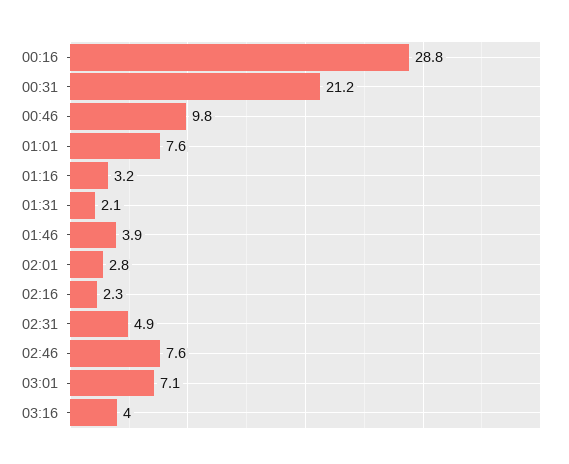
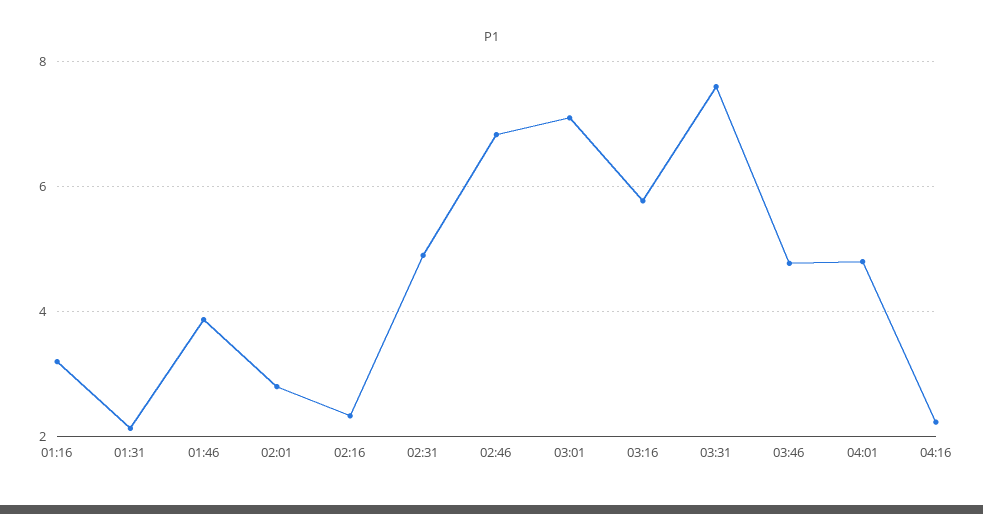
00:16: 28.8 -> none
00:31: 21.2 -> none
00:46: 9.8 -> none
01:01: 7.6 -> none
02:46: 7.6 -> 6.8
03:16: 4 -> 5.8
03:31: none -> 7.6
03:46: none -> 4.8
04:01: none -> 4.8
04:16: none -> 2.2

